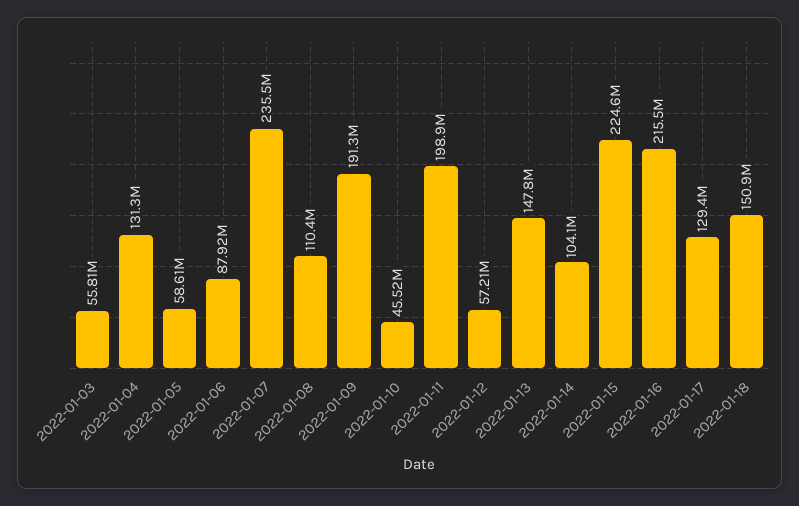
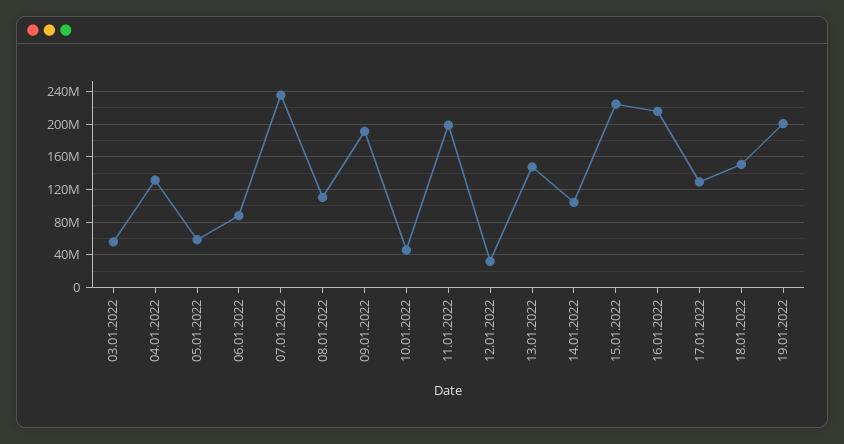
2022-01-12: 57210000 -> 30000000
19.01.2022: none -> 200000000

